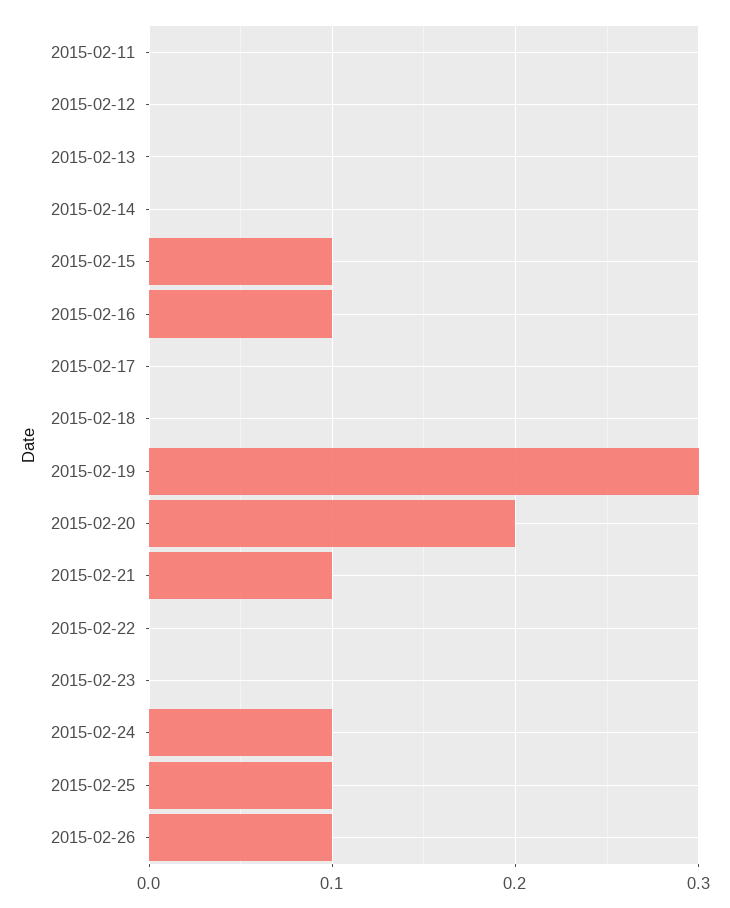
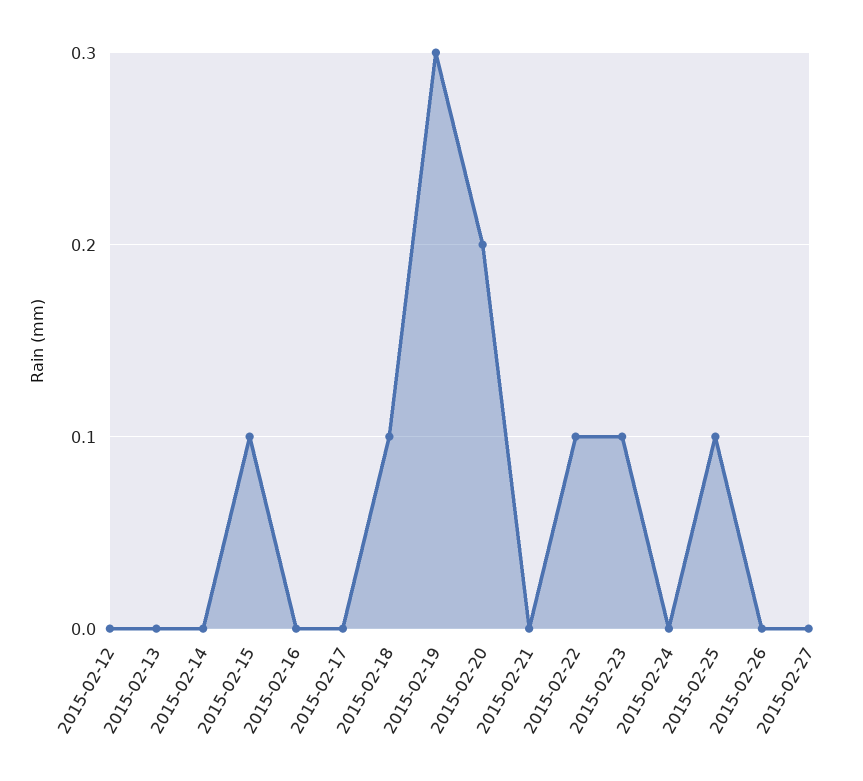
2015-02-11: 0 -> none
2015-02-16: 0.1 -> 0
2015-02-18: 0 -> 0.1
2015-02-21: 0.1 -> 0
2015-02-22: 0 -> 0.1
2015-02-23: 0 -> 0.1
2015-02-24: 0.1 -> 0
2015-02-26: 0.1 -> 0
2015-02-27: none -> 0

